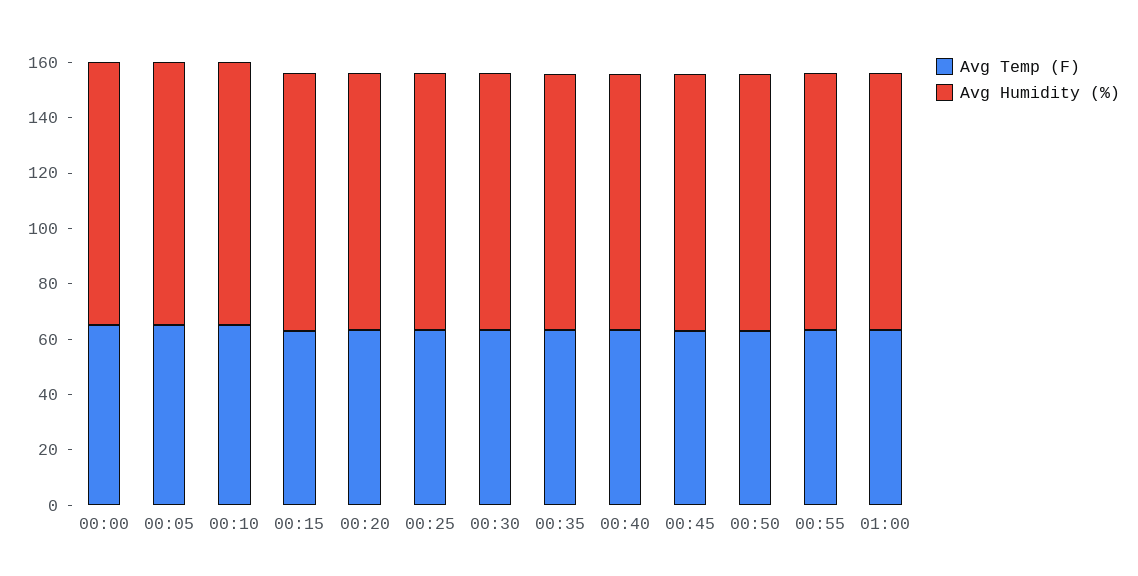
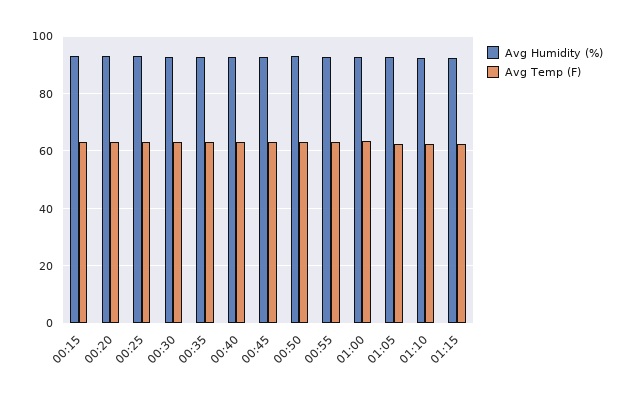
Avg Temp (F), 00:00: 65 -> none
Avg Humidity (%), 00:00: 95 -> none
Avg Temp (F), 00:05: 65 -> none
Avg Humidity (%), 00:05: 95 -> none
Avg Temp (F), 00:10: 65 -> none
Avg Humidity (%), 00:10: 95 -> none
Avg Humidity (%), 01:05: none -> 92.5
Avg Temp (F), 01:05: none -> 62.5
Avg Humidity (%), 01:10: none -> 92.5
Avg Temp (F), 01:10: none -> 62.5
Avg Humidity (%), 01:15: none -> 92.5
Avg Temp (F), 01:15: none -> 62.5

